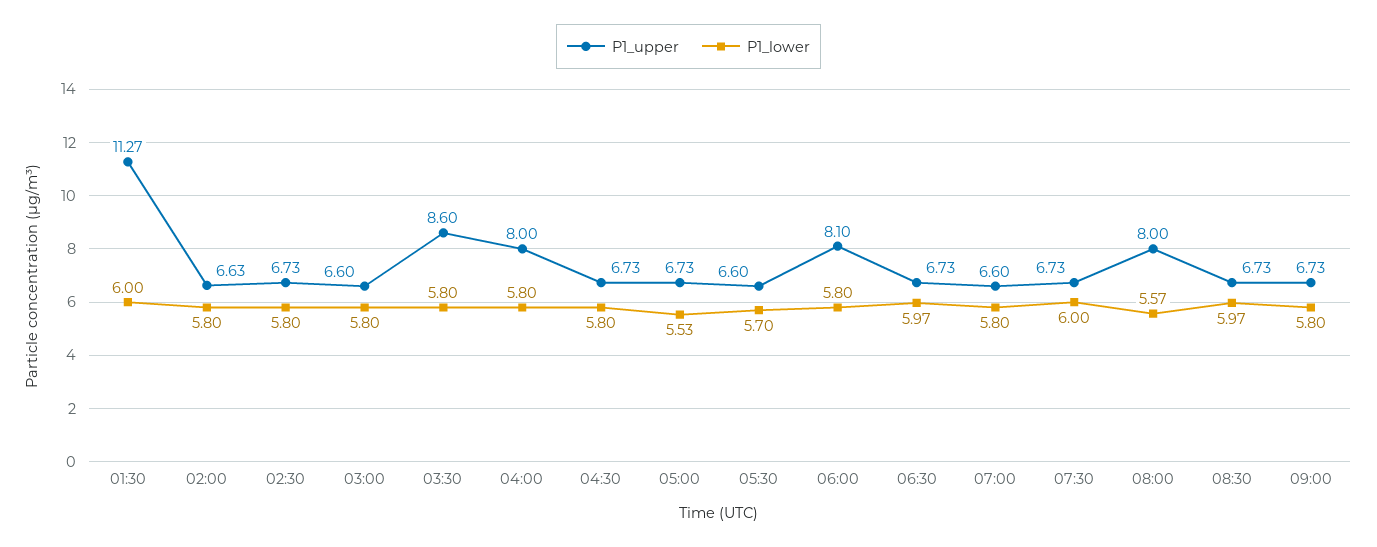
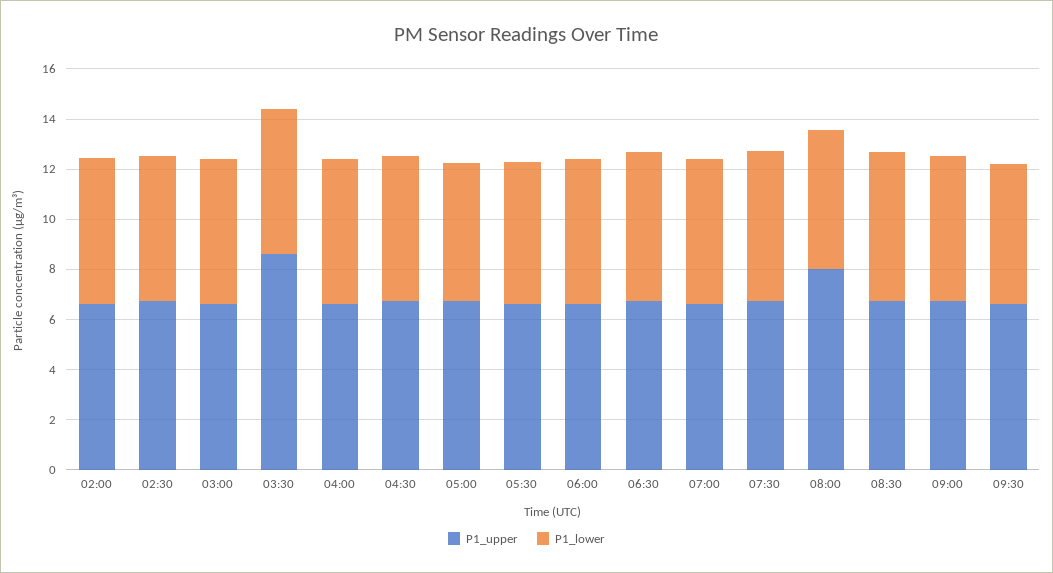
P1_upper, 01:30: 11.27 -> none
P1_lower, 01:30: 6 -> none
P1_upper, 04:00: 8 -> 6.5
P1_upper, 06:00: 8.1 -> 6.5
P1_upper, 09:30: none -> 6.5
P1_lower, 09:30: none -> 5.5

